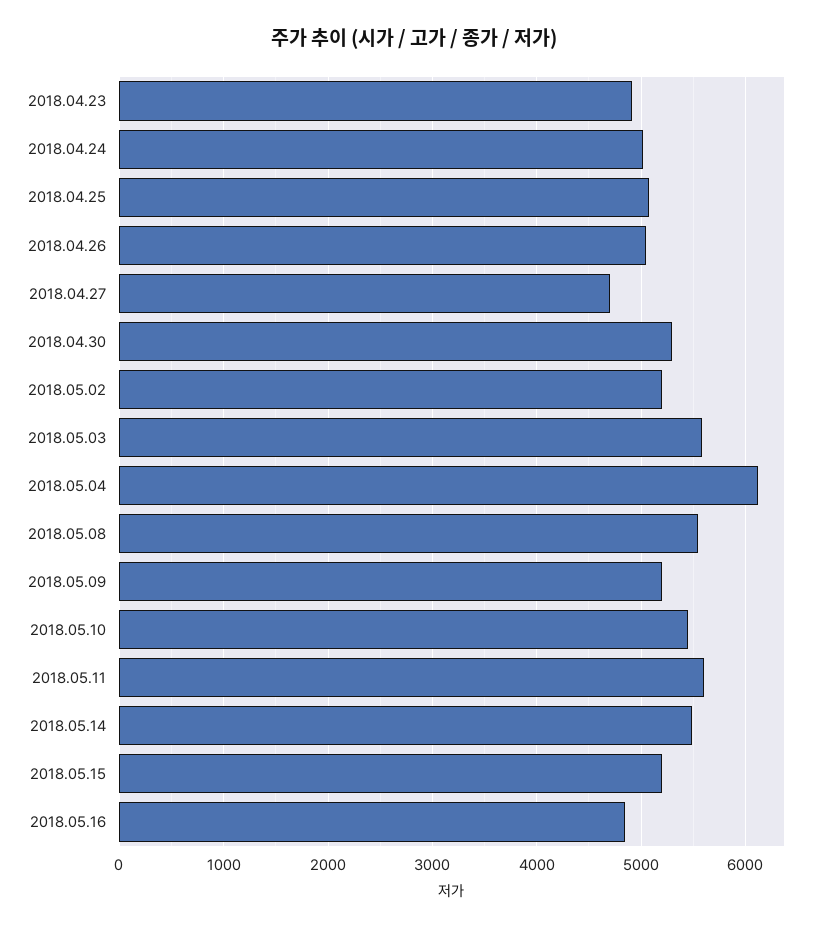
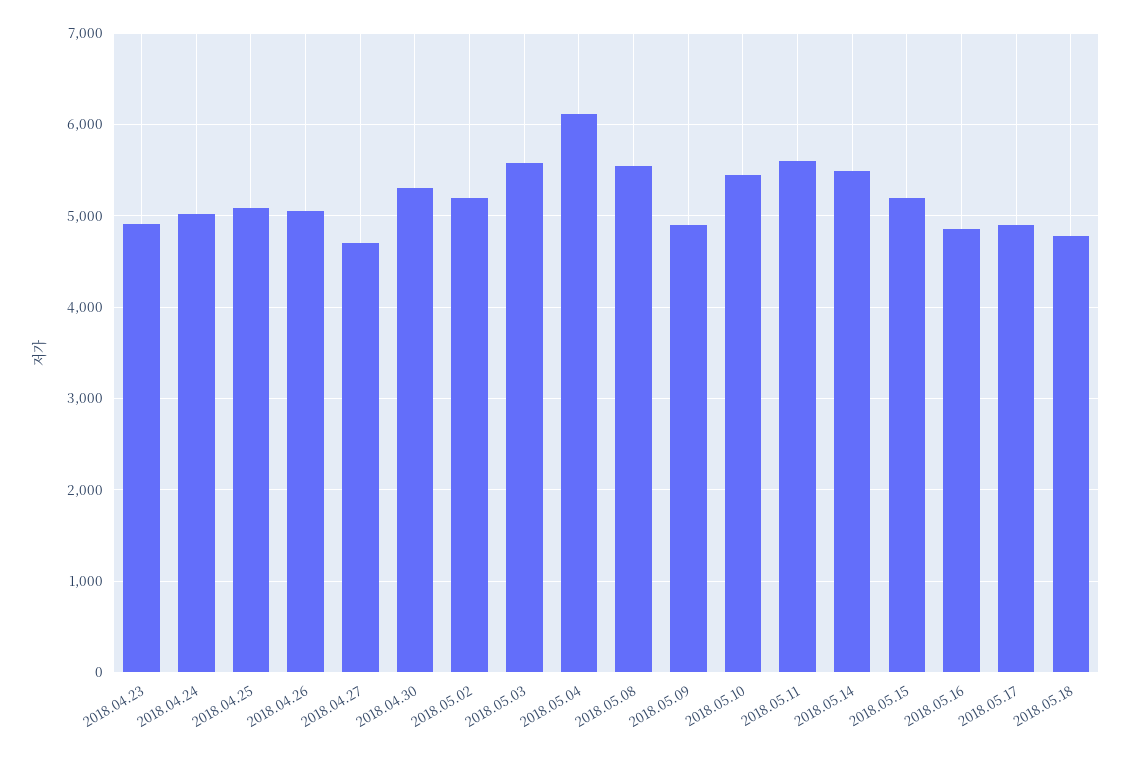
2018.05.09: 5200 -> 4900
2018.05.17: none -> 4900
2018.05.18: none -> 4800

